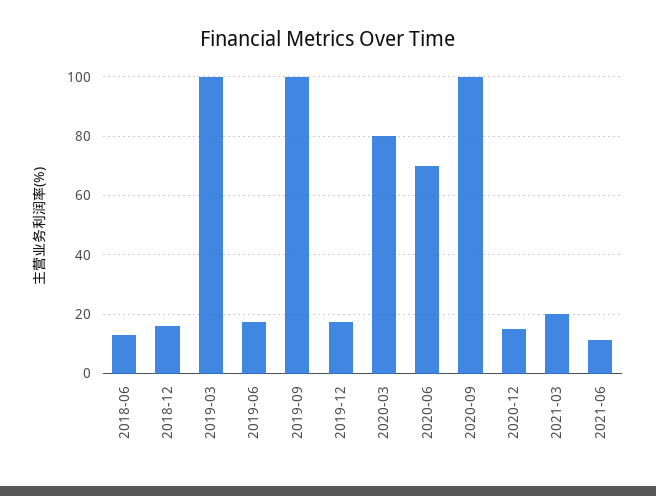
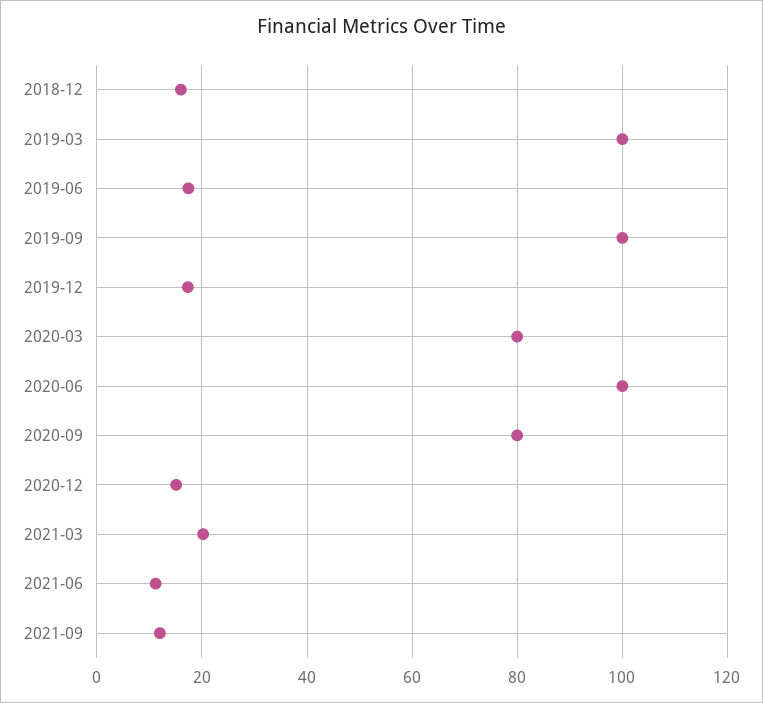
2018-06: 12.5 -> none
2020-06: 70 -> 100
2020-09: 100 -> 80
2021-09: none -> 12

